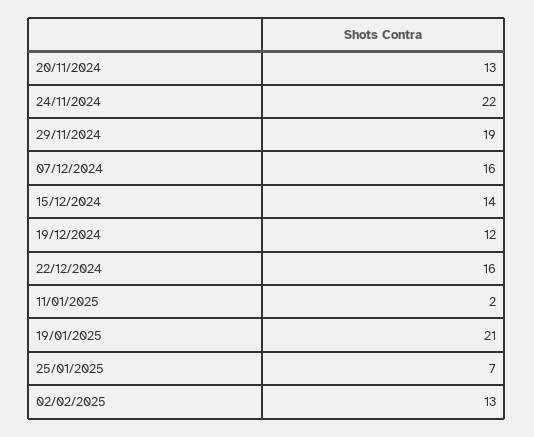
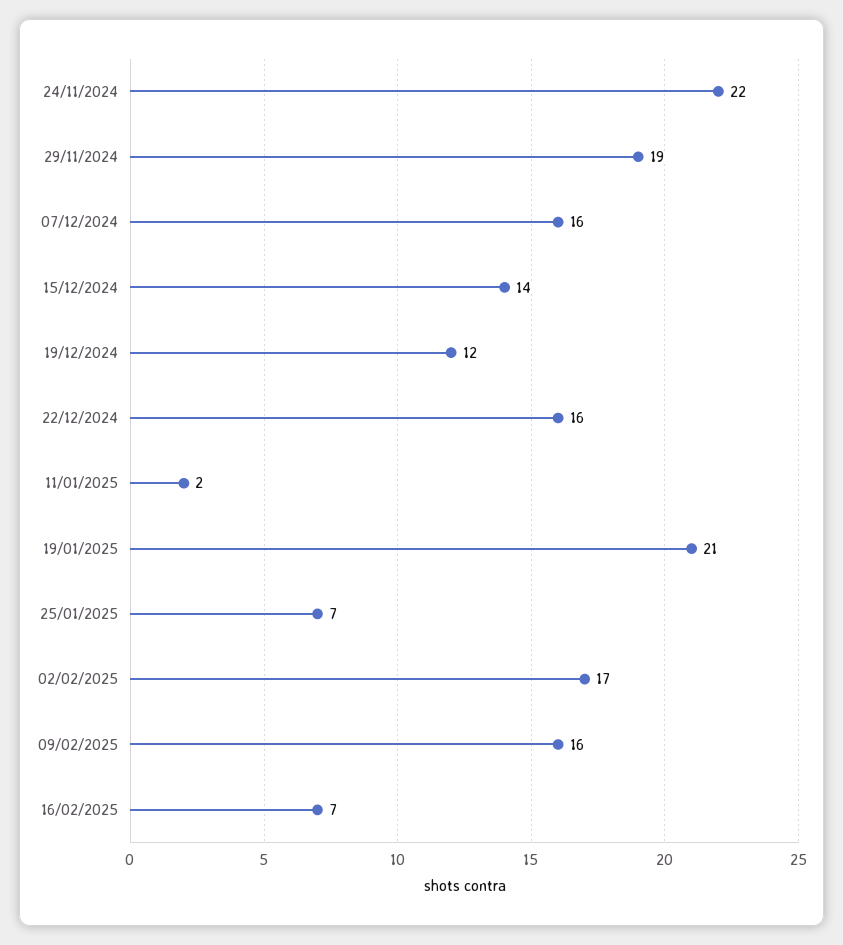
20/11/2024: 13 -> none
02/02/2025: 13 -> 17
09/02/2025: none -> 16
16/02/2025: none -> 7

